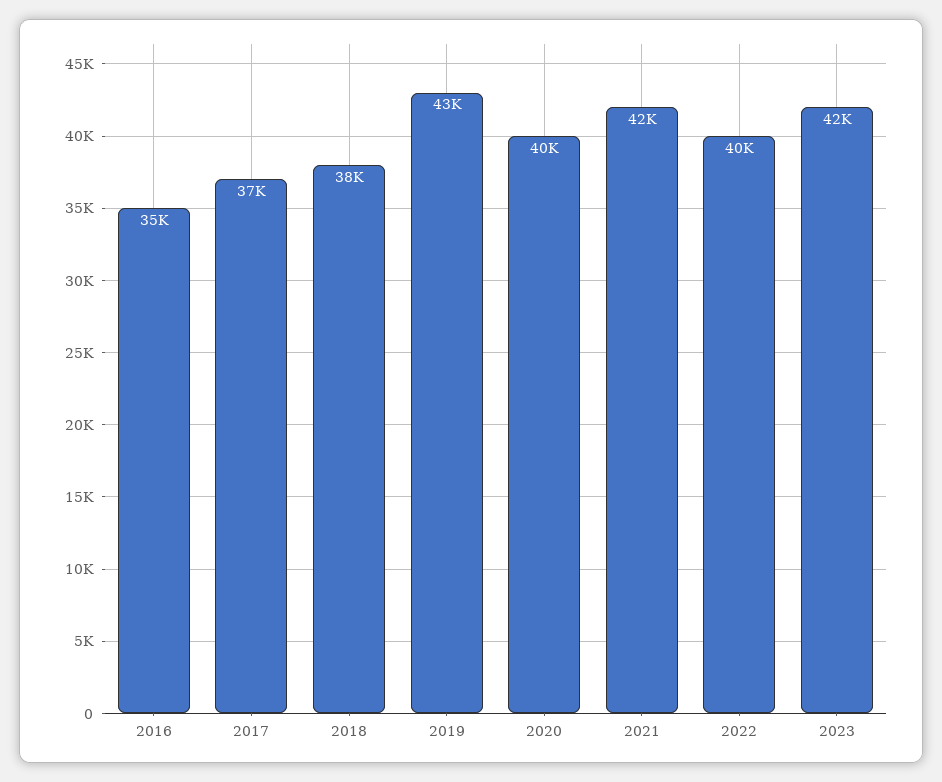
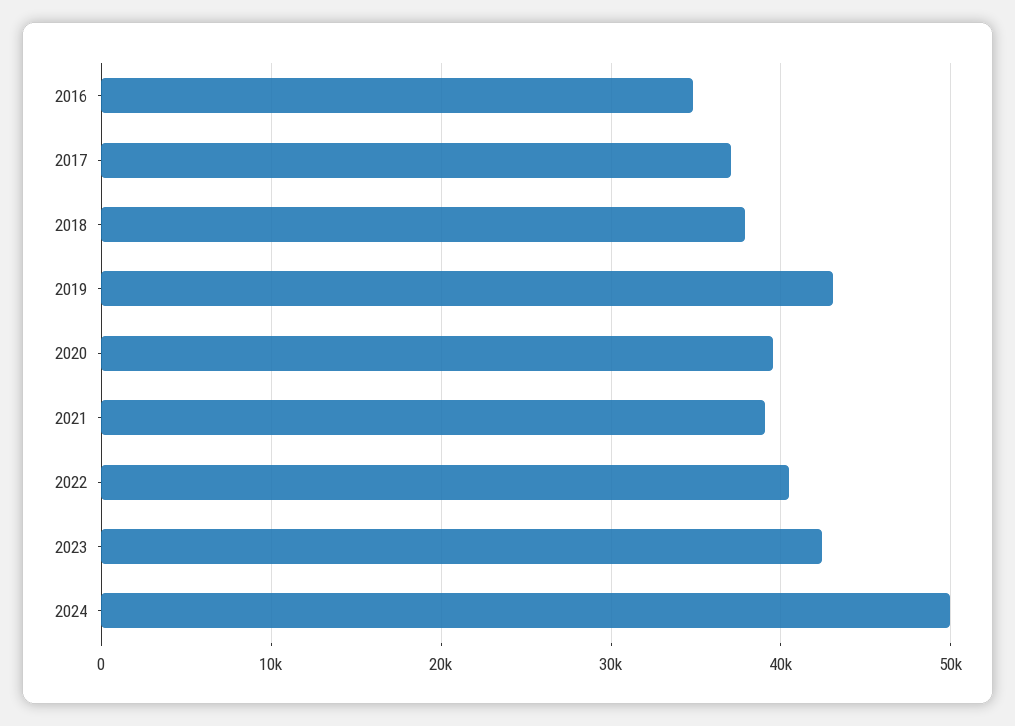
2021: 42000 -> 39000
2024: none -> 50000

